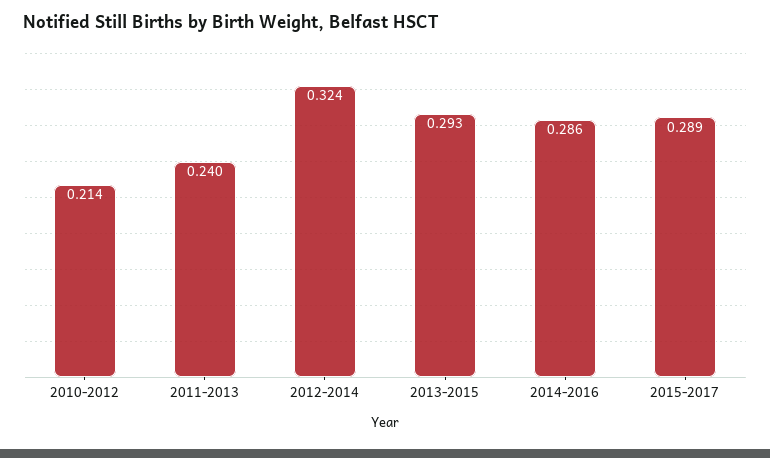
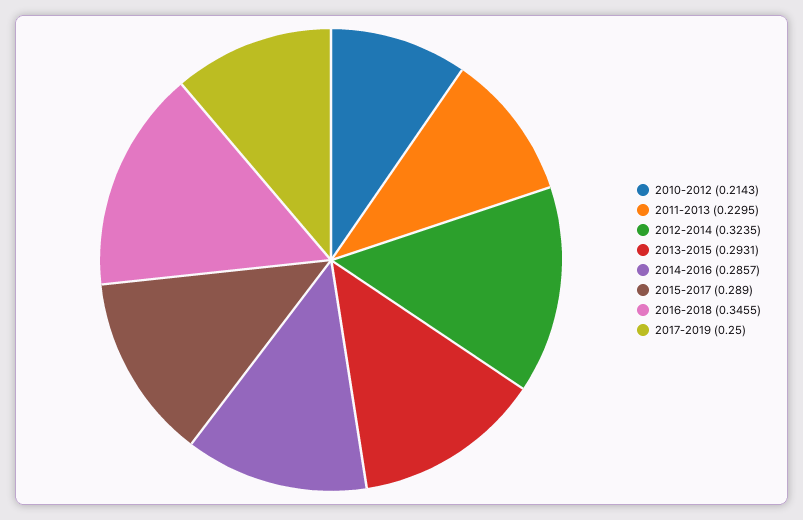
2011-2013: 0.24 -> 0.2295
2016-2018: none -> 0.3455
2017-2019: none -> 0.25

